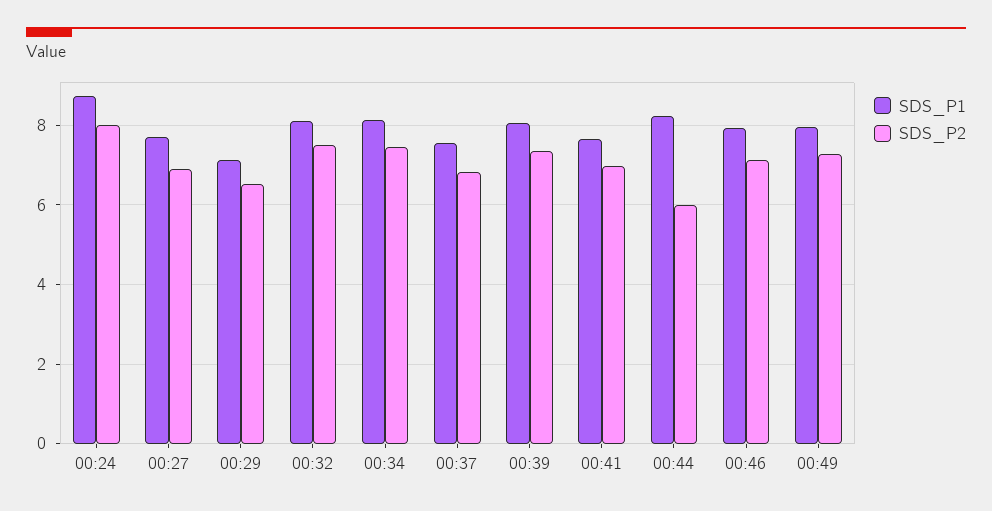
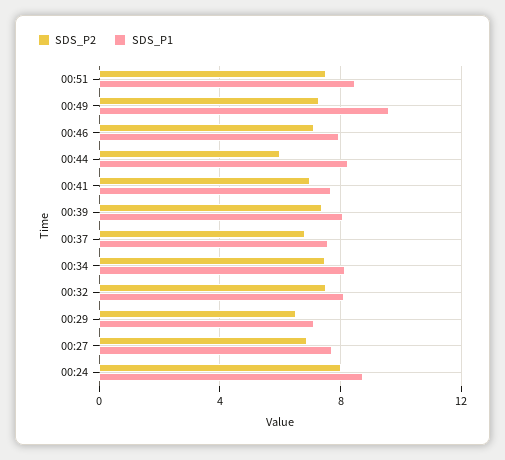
SDS_P1, 00:49: 8 -> 9.5
SDS_P2, 00:51: none -> 7.5
SDS_P1, 00:51: none -> 8.5

